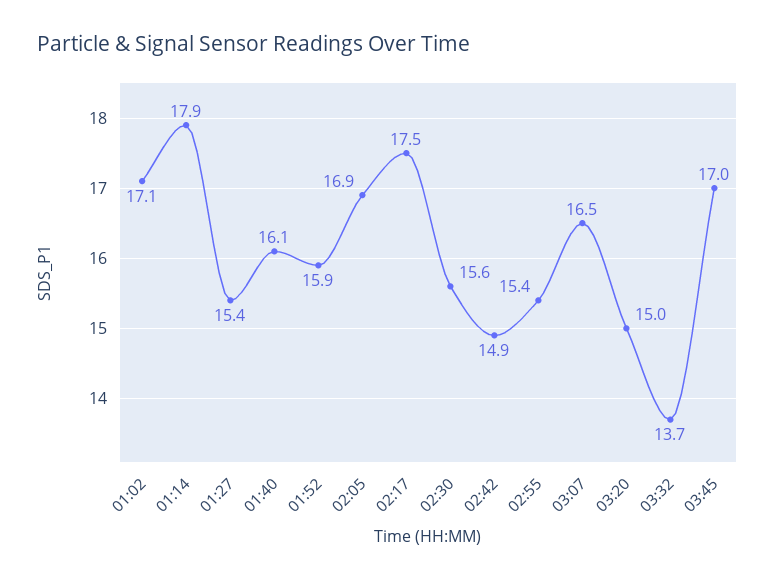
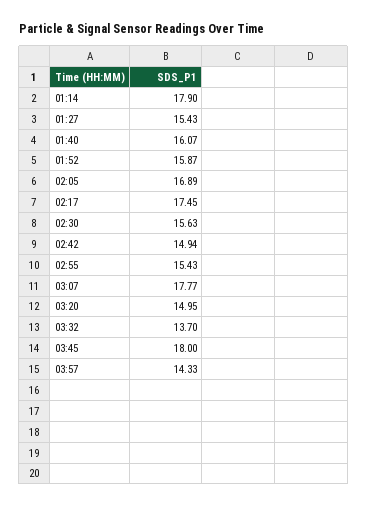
01:02: 17.1 -> none
03:07: 16.5 -> 17.77
03:45: 17 -> 18
03:57: none -> 14.33

